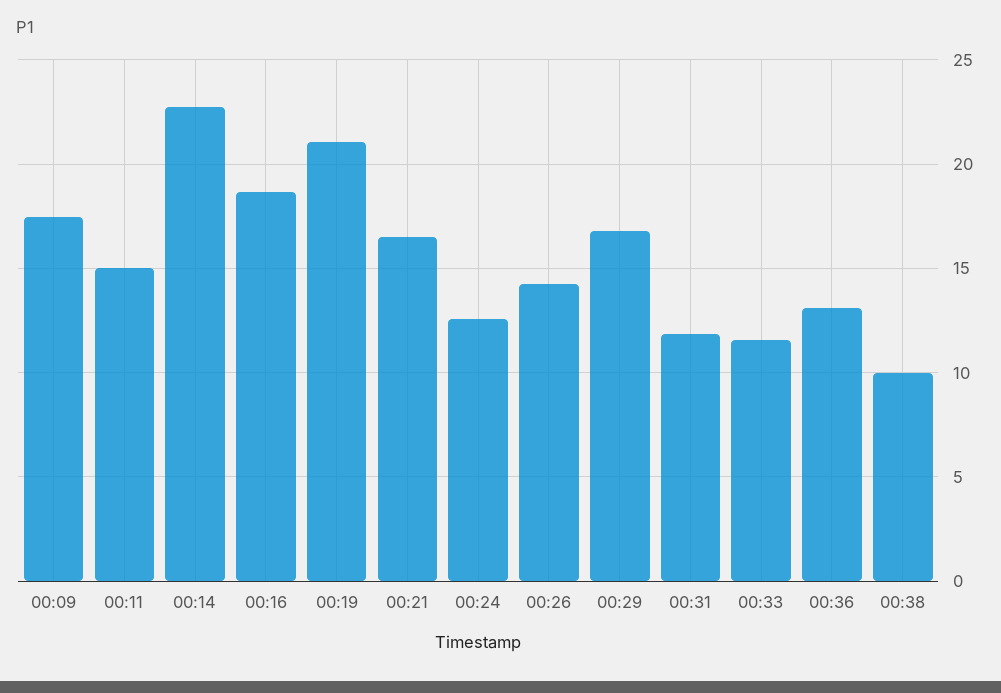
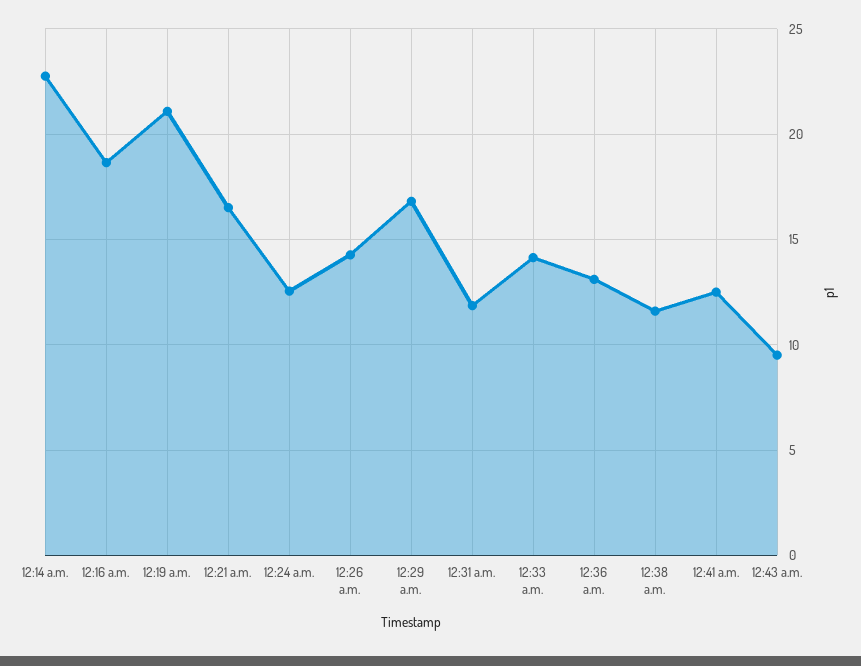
00:09: 17.5 -> none
00:11: 15 -> none
00:33: 11.5 -> 14
00:38: 10 -> 11.5
12:41 a.m.: none -> 12.5
12:43 a.m.: none -> 9.5

